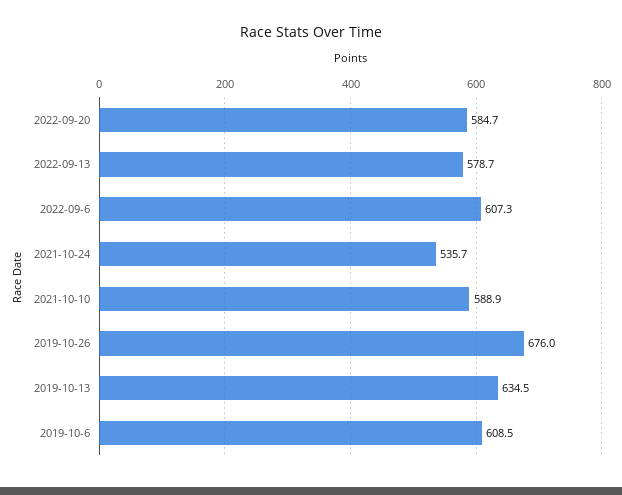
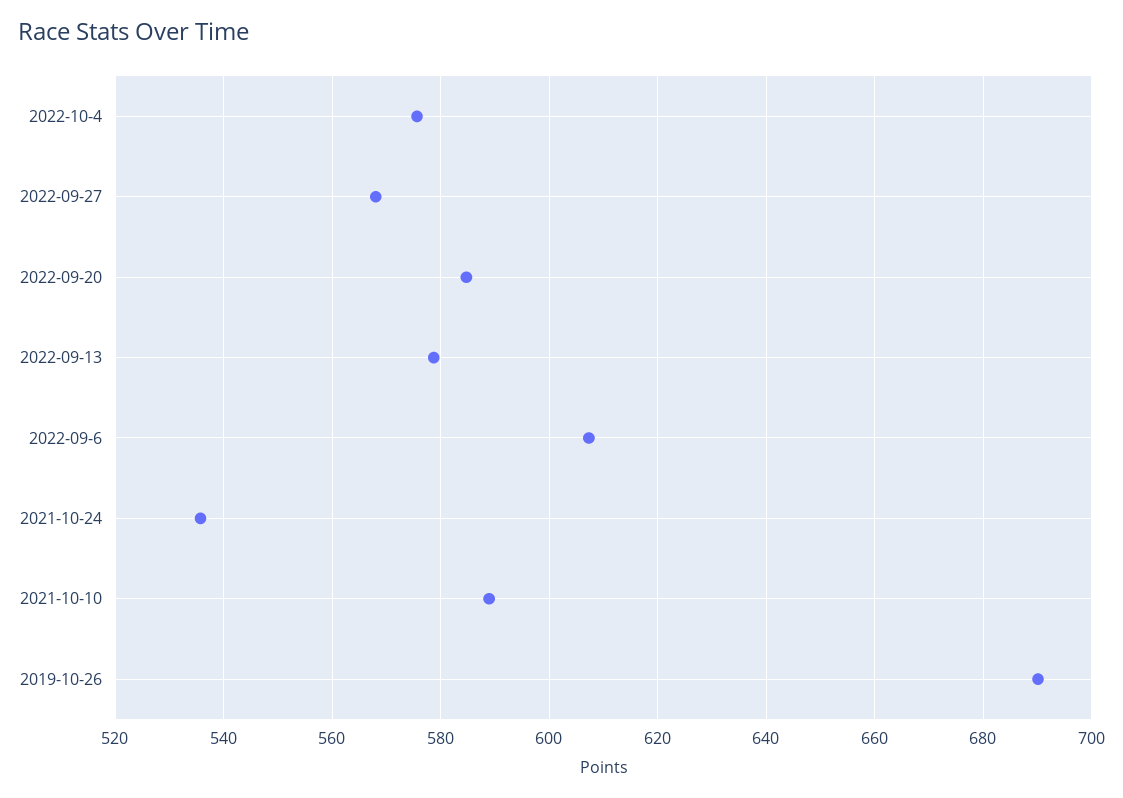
2019-10-26: 676 -> 690
2019-10-13: 634.5 -> none
2019-10-6: 608.5 -> none
2022-10-4: none -> 576
2022-09-27: none -> 568

